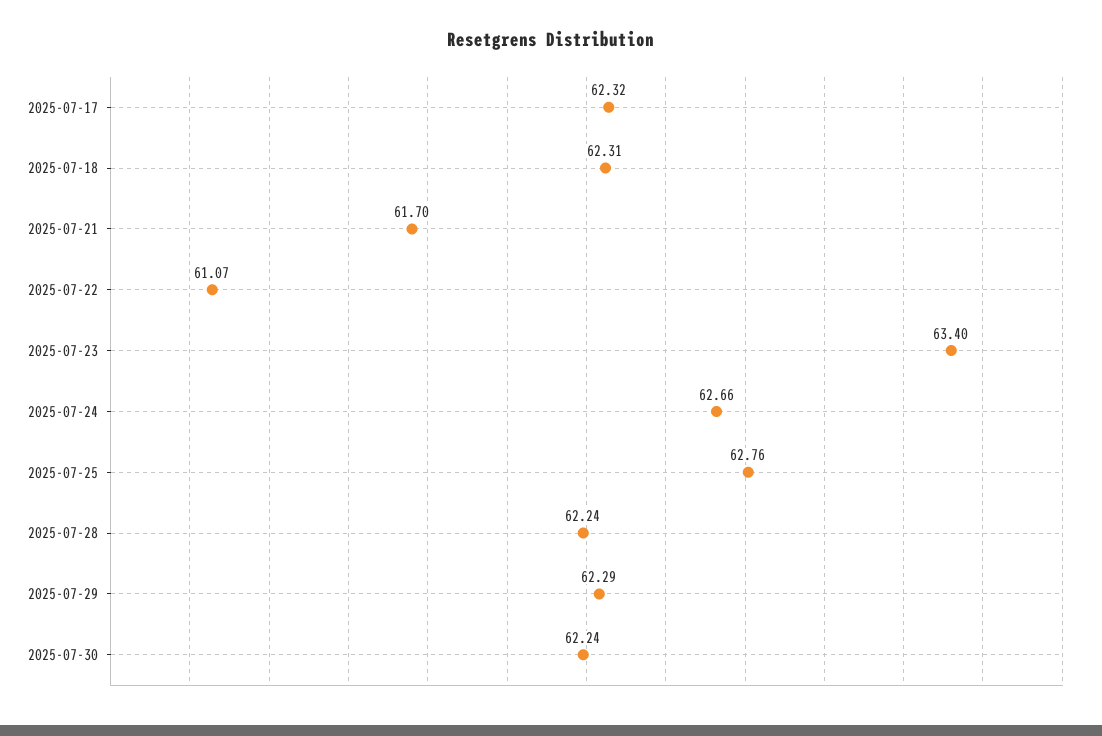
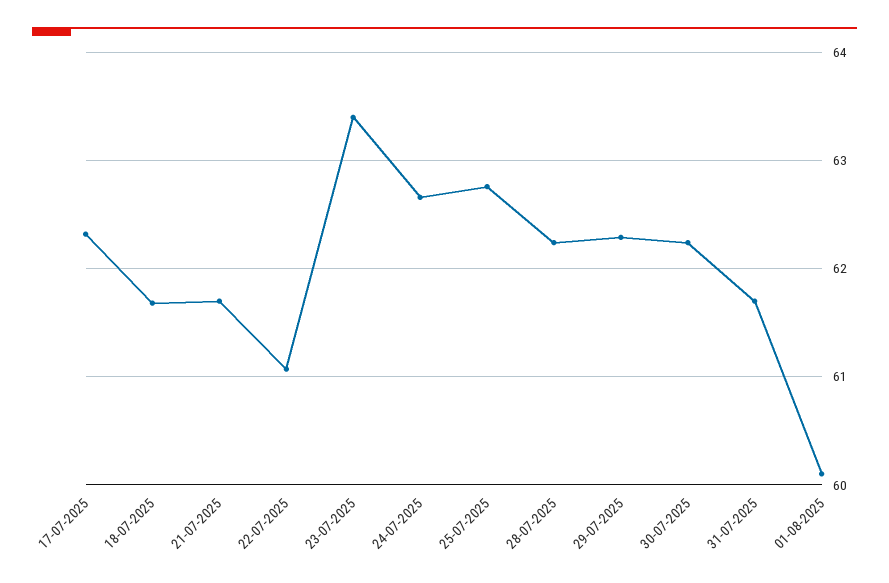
2025-07-18: 62.31 -> 61.7
31-07-2025: none -> 61.7
01-08-2025: none -> 60.1

